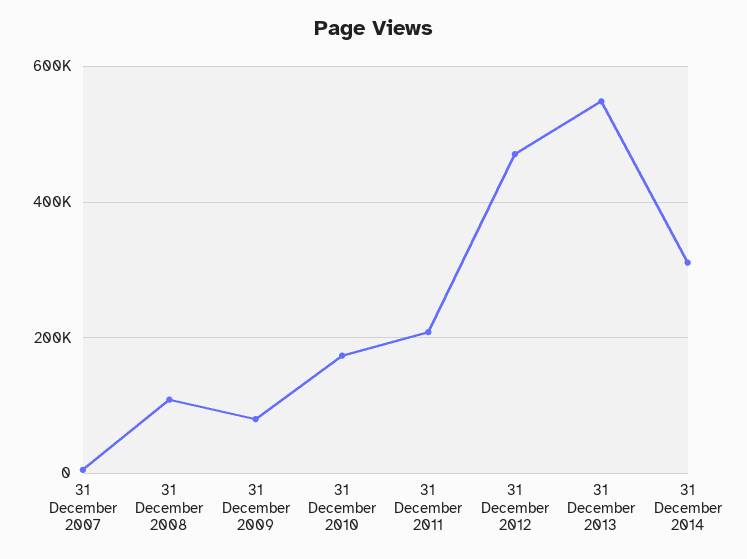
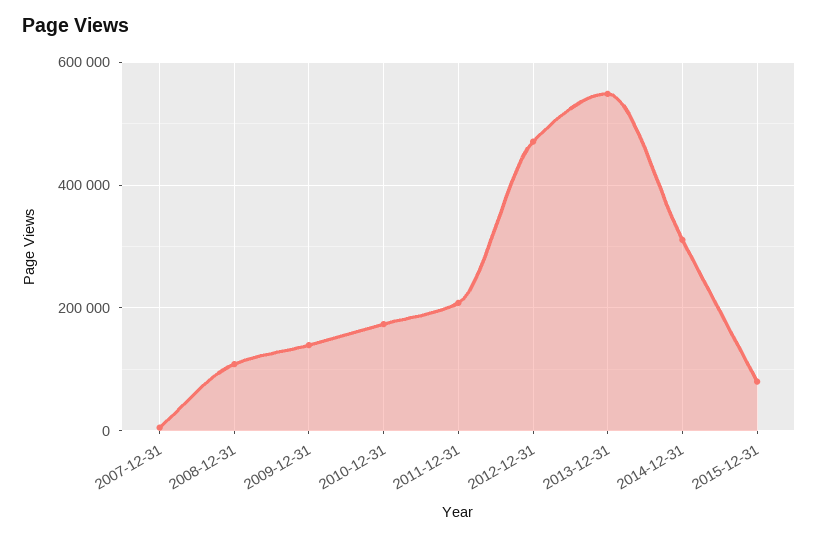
31 December 2009: 80000 -> 140000
2015-12-31: none -> 80000

